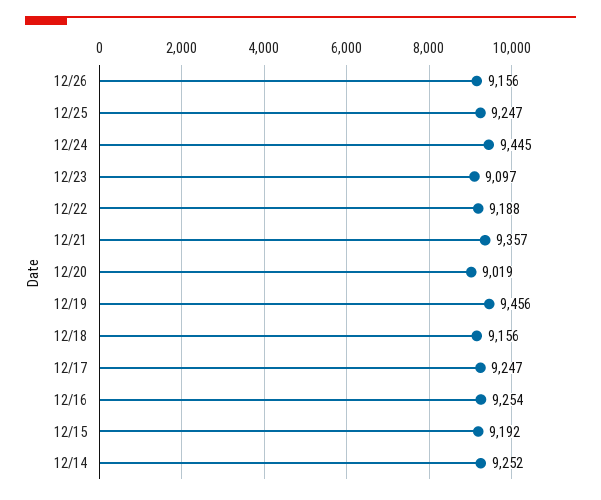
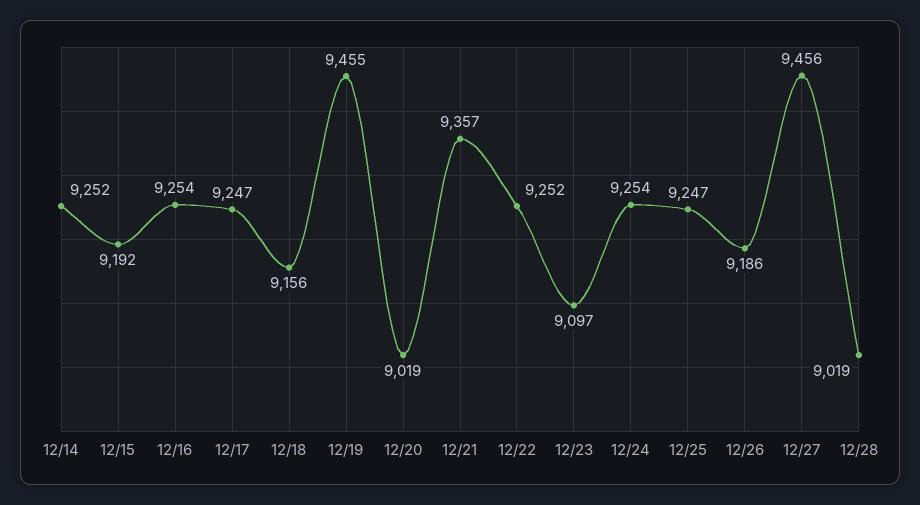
12/26: 9156 -> 9186
12/24: 9445 -> 9254
12/22: 9188 -> 9252
12/19: 9456 -> 9455
12/27: none -> 9456
12/28: none -> 9019

